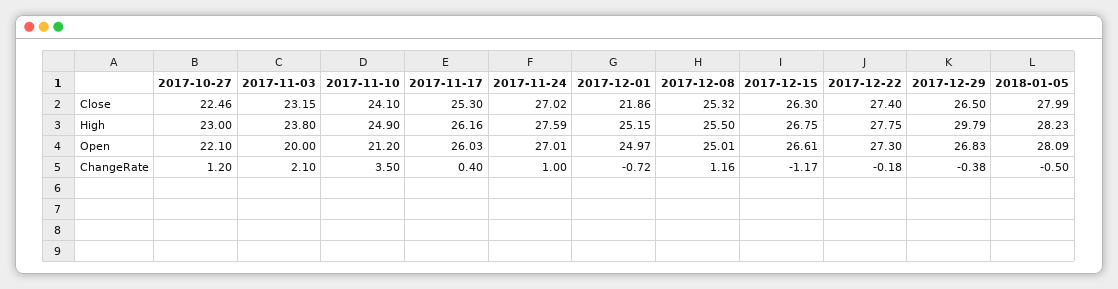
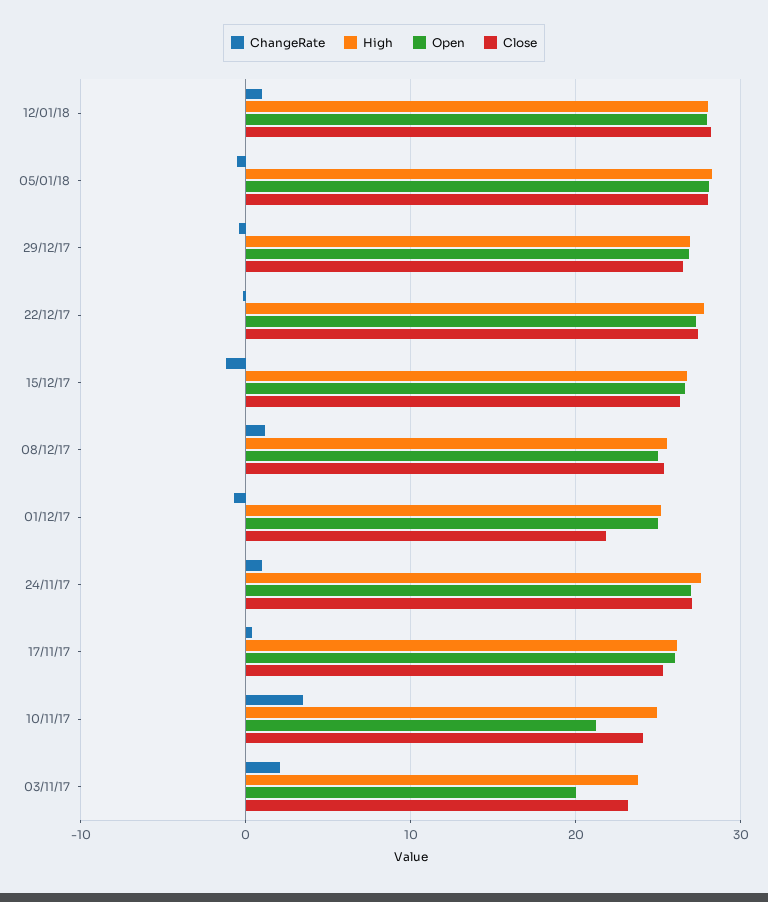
Close, 2017-10-27: 22.46 -> none
High, 2017-10-27: 23 -> none
High, 2017-12-29: 29.79 -> 27
Open, 2017-10-27: 22.1 -> none
ChangeRate, 2017-10-27: 1.2 -> none
ChangeRate, 12/01/18: none -> 1
High, 12/01/18: none -> 28
Open, 12/01/18: none -> 28
Close, 12/01/18: none -> 28

